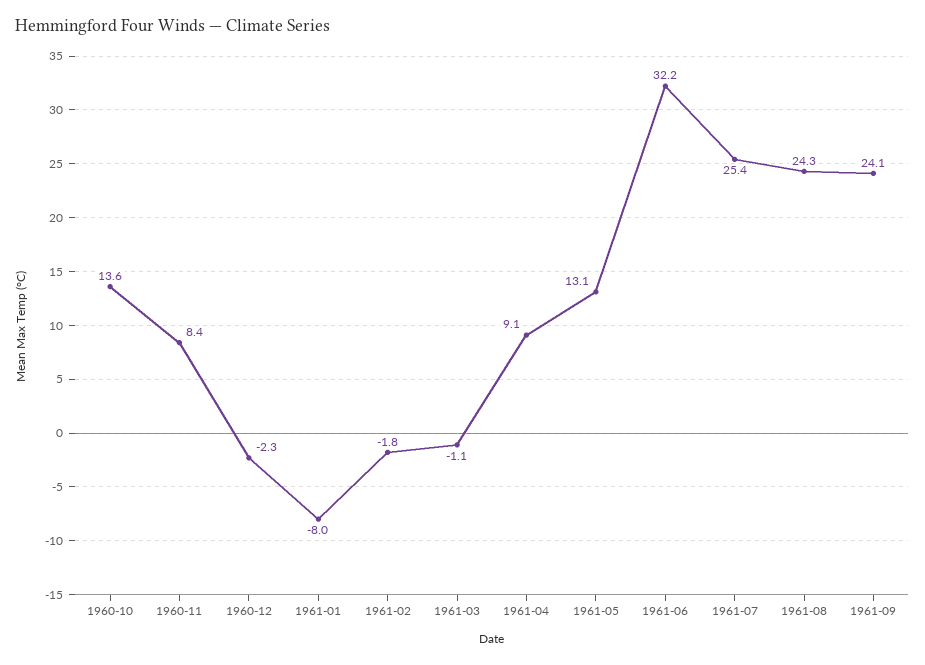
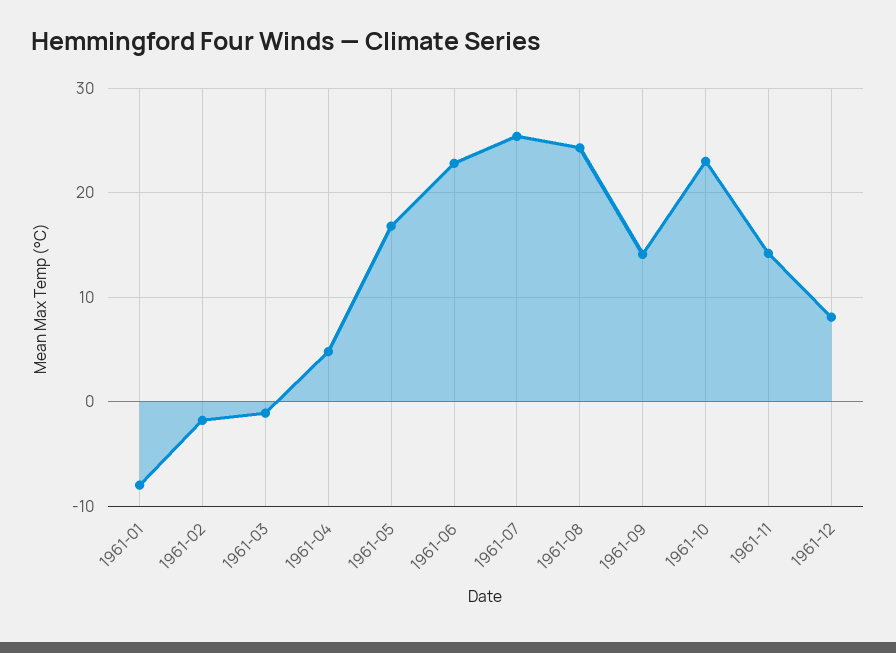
1960-10: 13.6 -> none
1960-11: 8.4 -> none
1960-12: -2.3 -> none
1961-04: 9.1 -> 5
1961-05: 13.1 -> 17
1961-06: 32.2 -> 23
1961-09: 24.1 -> 14
1961-10: none -> 23
1961-11: none -> 14
1961-12: none -> 8

